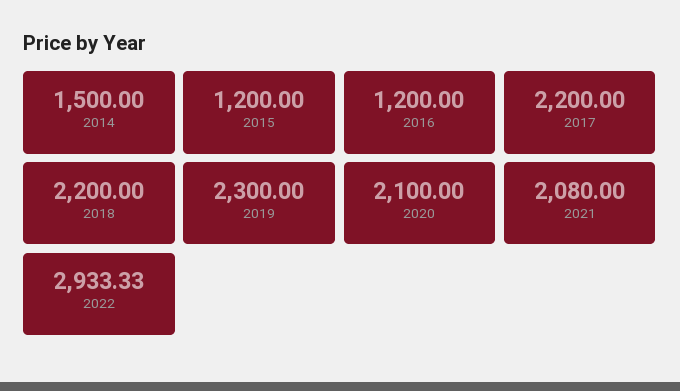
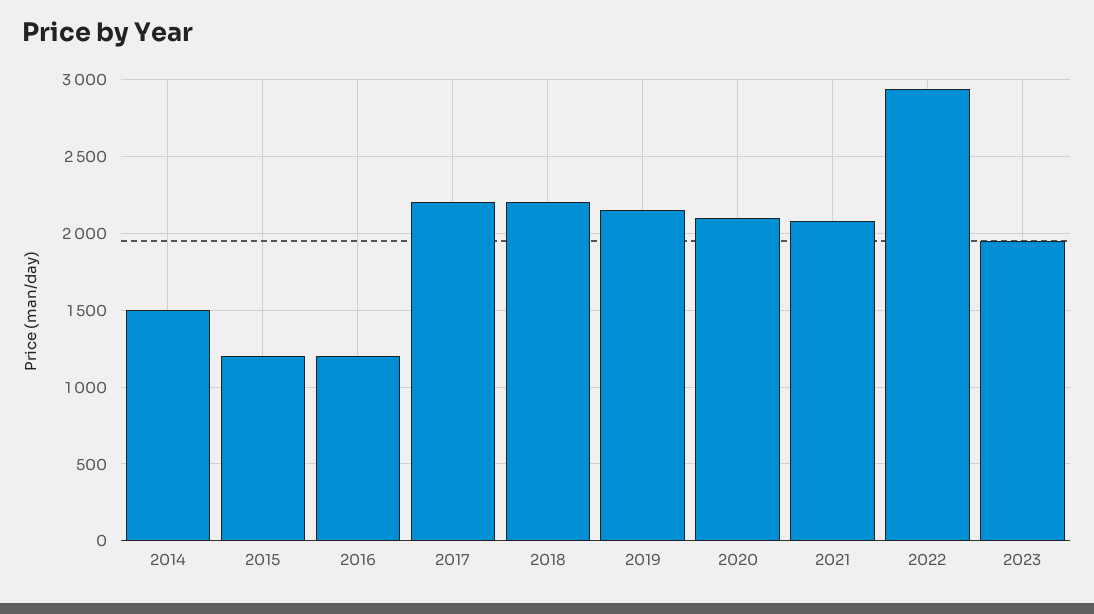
2019: 2300 -> 2150
2023: none -> 1950

